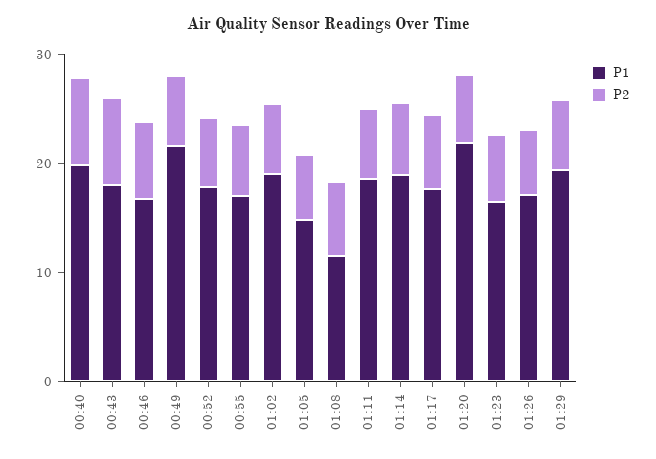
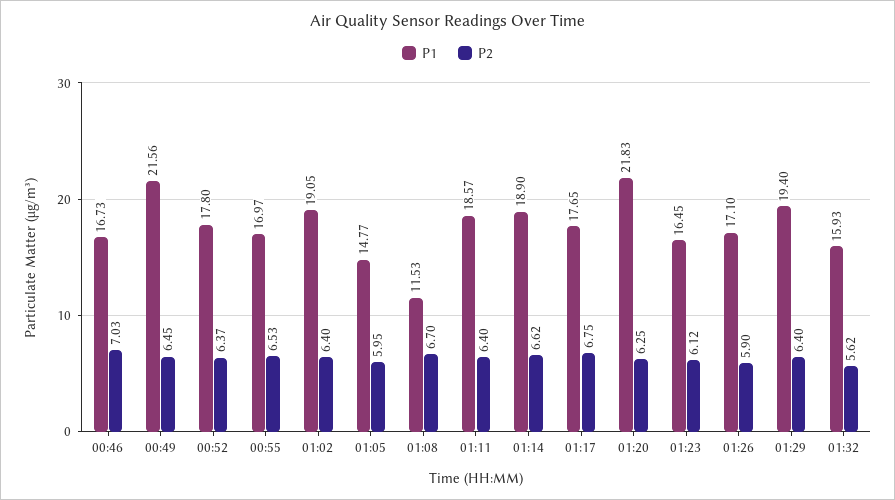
P1, 00:40: 20 -> none
P2, 00:40: 8 -> none
P1, 00:43: 18 -> none
P2, 00:43: 8 -> none
P1, 01:32: none -> 15.93
P2, 01:32: none -> 5.62

